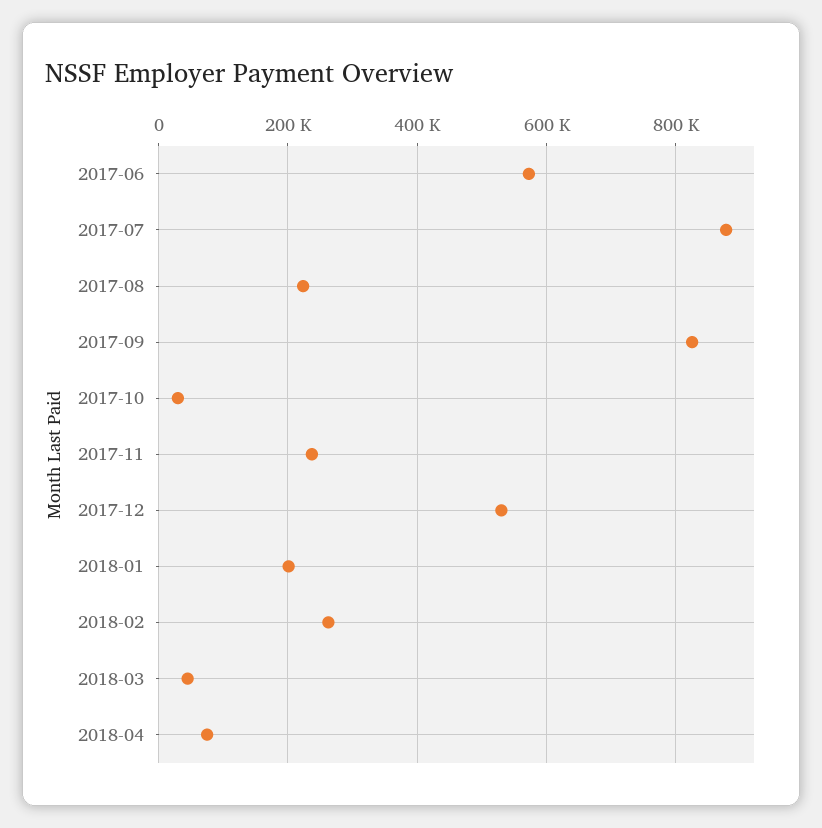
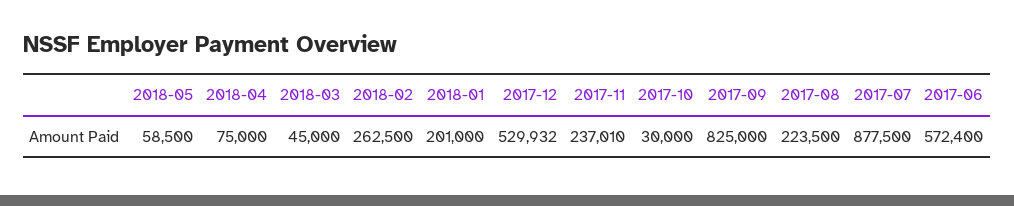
2018-05: none -> 58500

